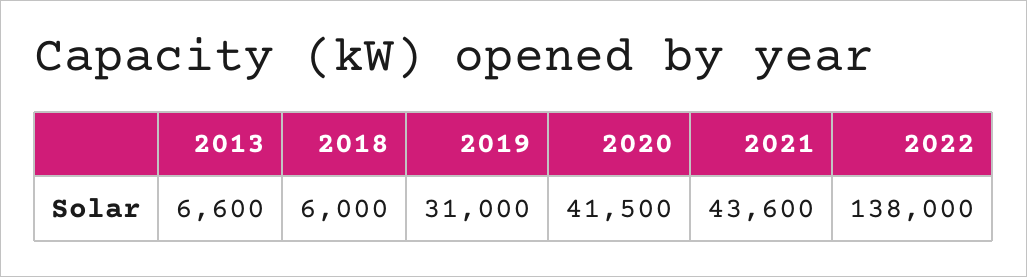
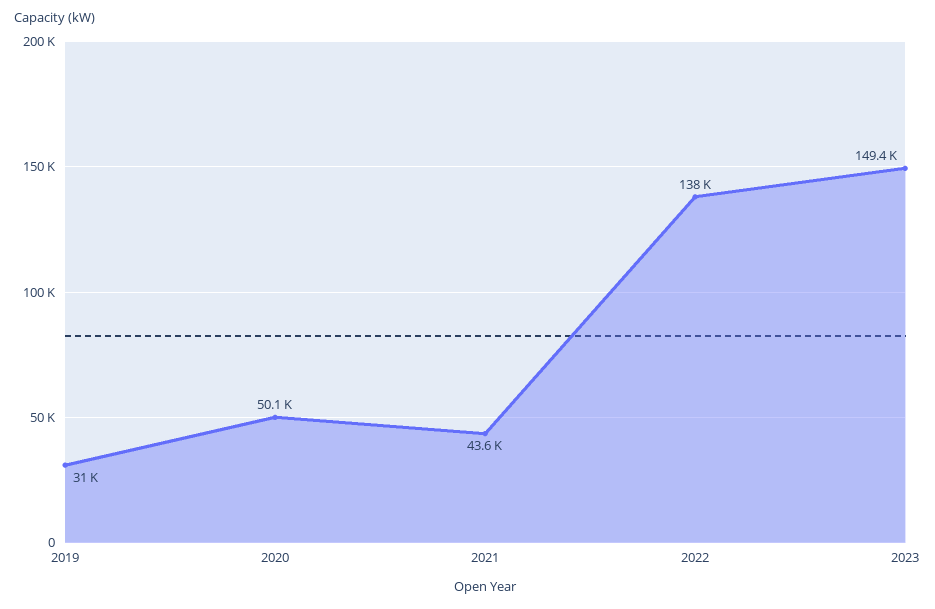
2013: 6600 -> none
2018: 6000 -> none
2020: 41500 -> 50100
2023: none -> 149400

